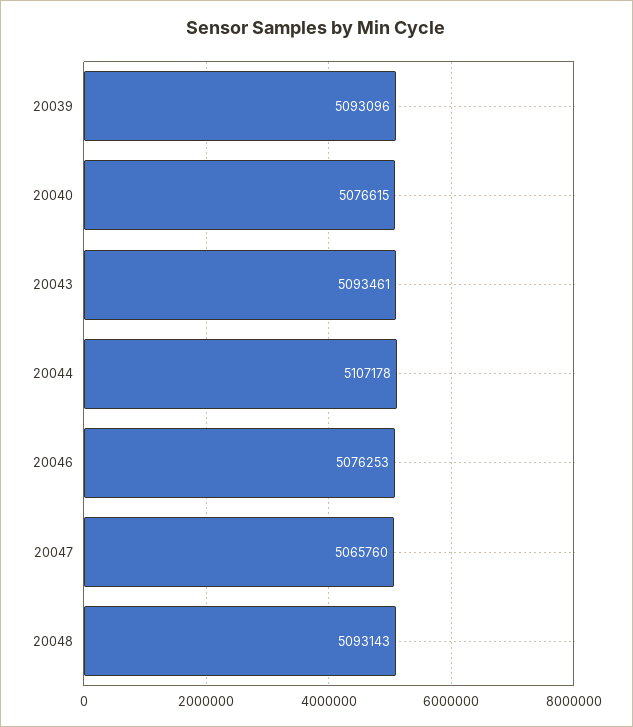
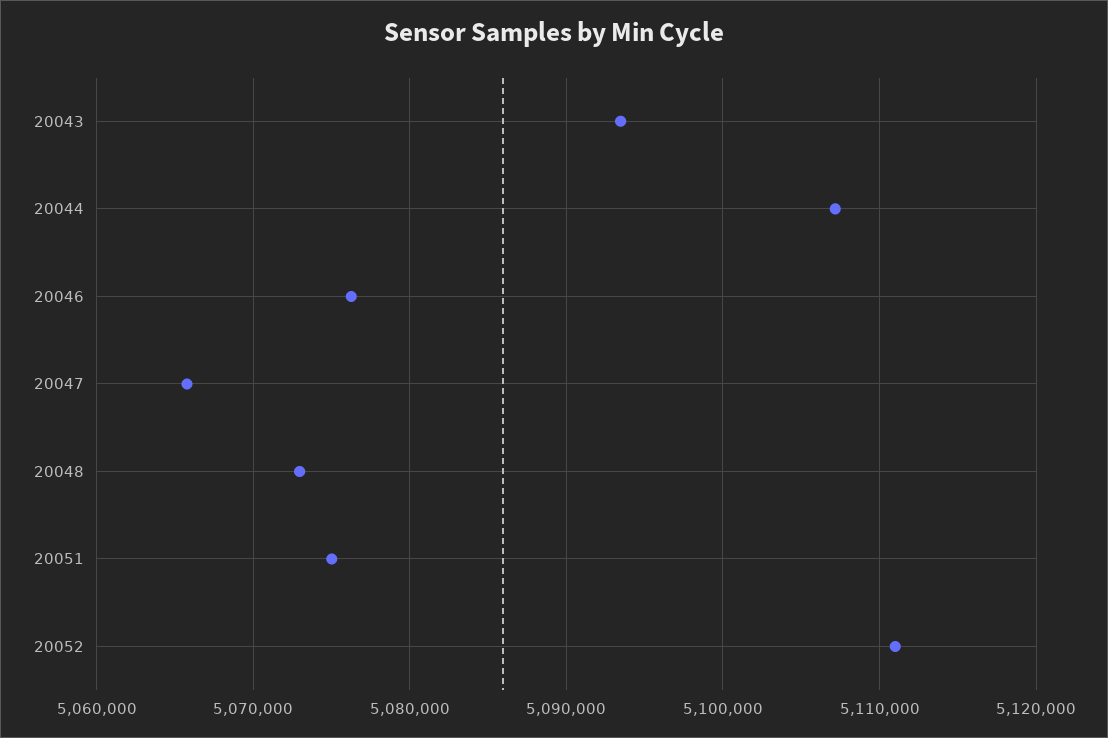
20039: 5093096 -> none
20040: 5076615 -> none
20048: 5093143 -> 5073000
20051: none -> 5075000
20052: none -> 5111000

